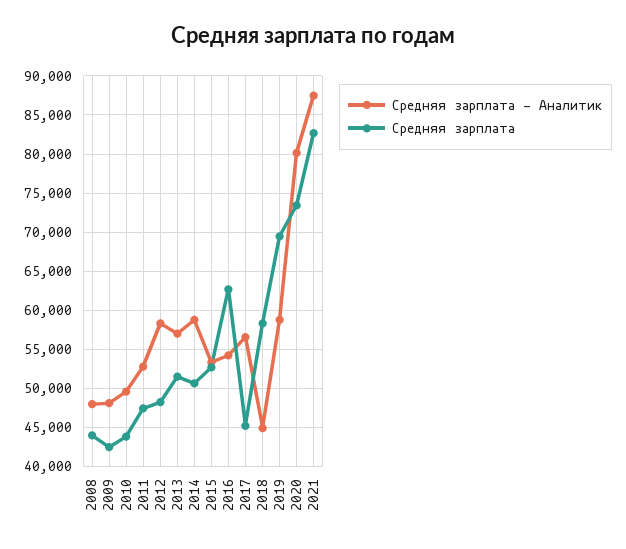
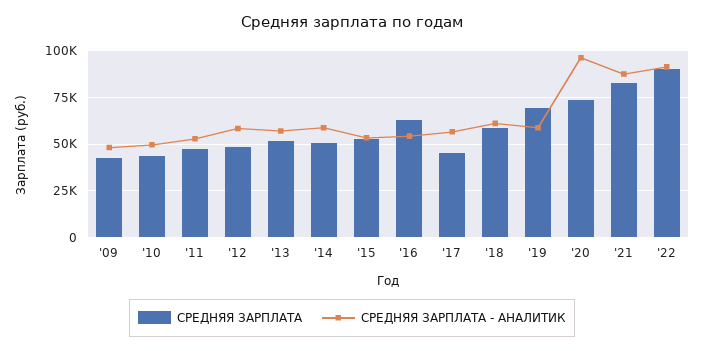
Средняя зарплата - Аналитик, 2008: 48000 -> none
Средняя зарплата, 2008: 44000 -> none
Средняя зарплата - Аналитик, 2018: 45000 -> 60000
Средняя зарплата - Аналитик, 2020: 80000 -> 95000
Средняя зарплата, '22: none -> 90000
Средняя зарплата - Аналитик, '22: none -> 90000

